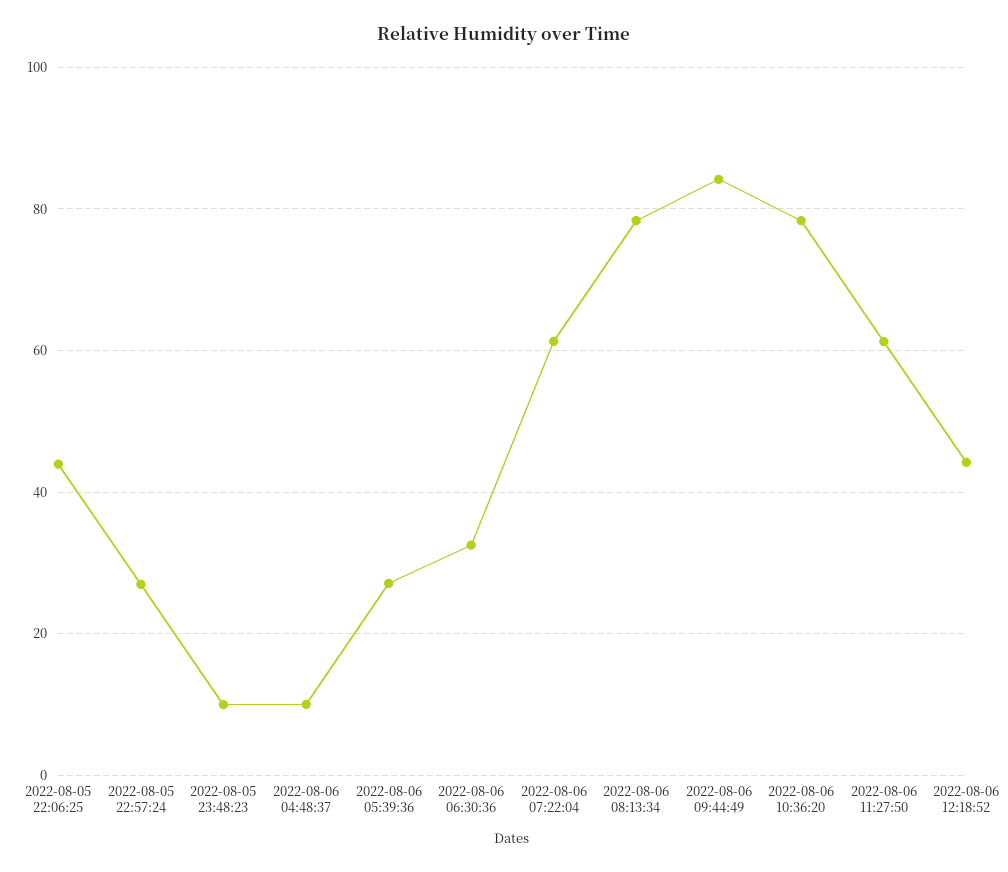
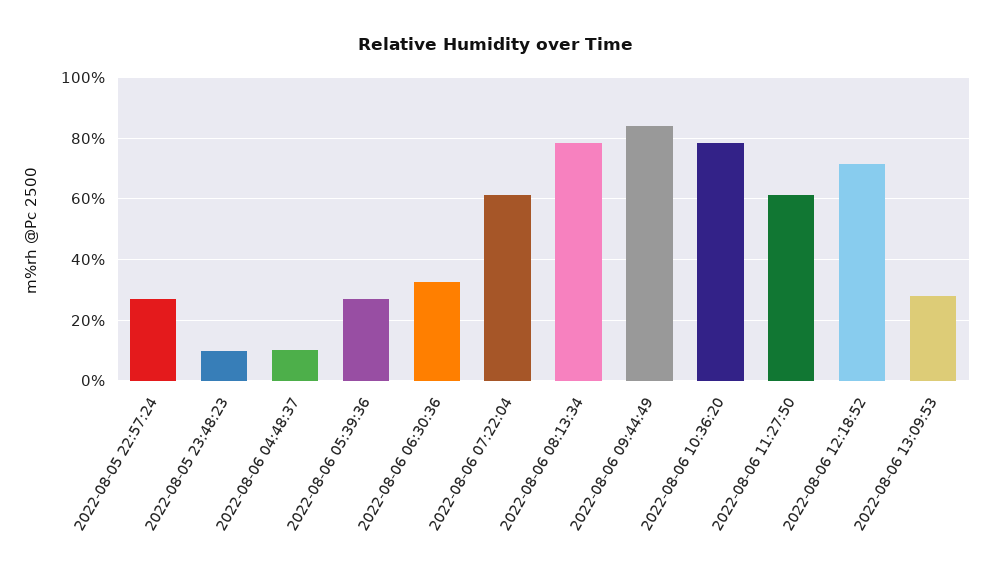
2022-08-05 22:06:25: 44 -> none
2022-08-06 12:18:52: 44 -> 72
2022-08-06 13:09:53: none -> 28

